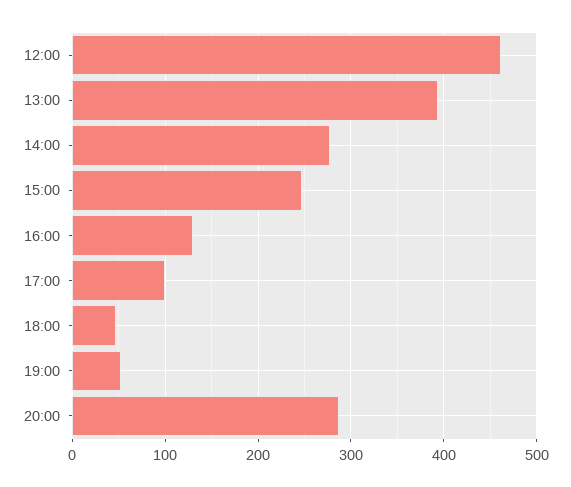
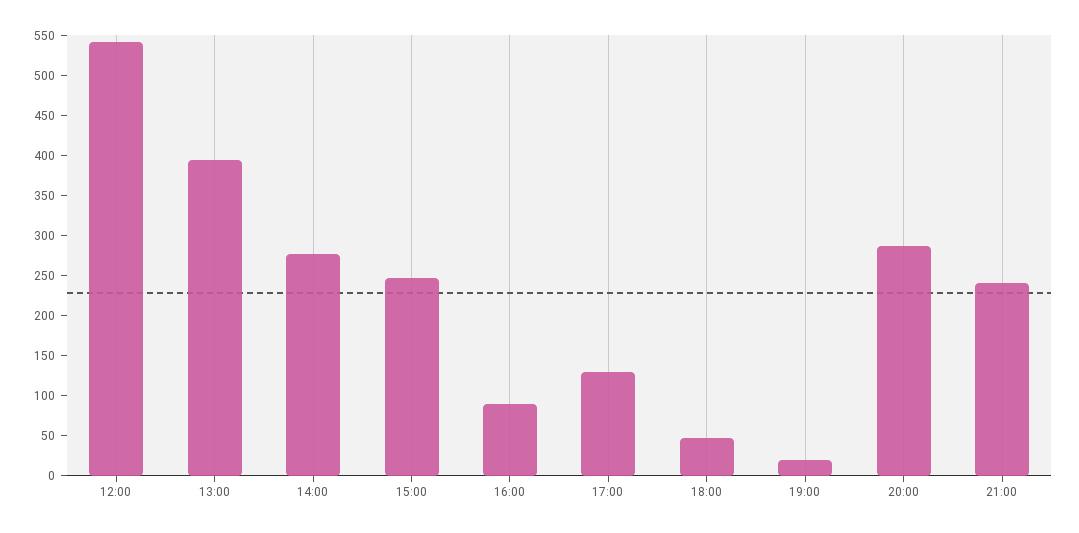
12:00: 460 -> 540
16:00: 130 -> 90
17:00: 100 -> 130
19:00: 50 -> 20
21:00: none -> 240

